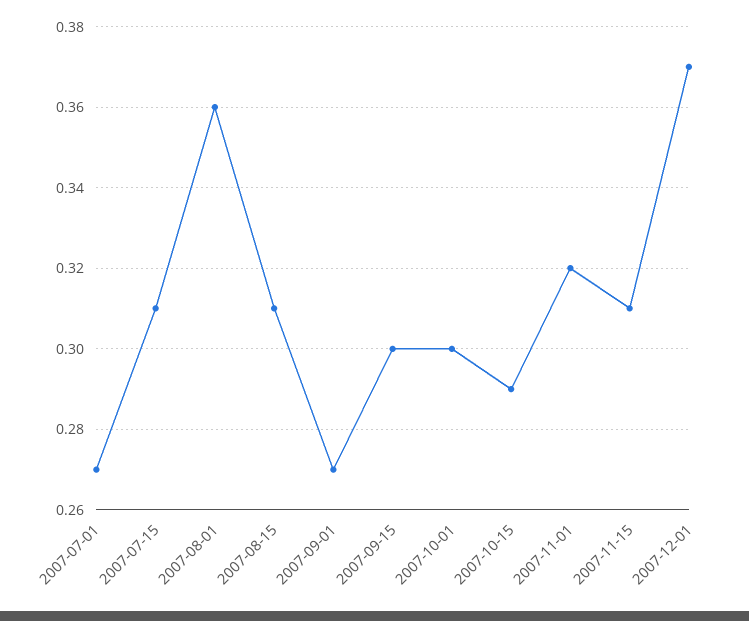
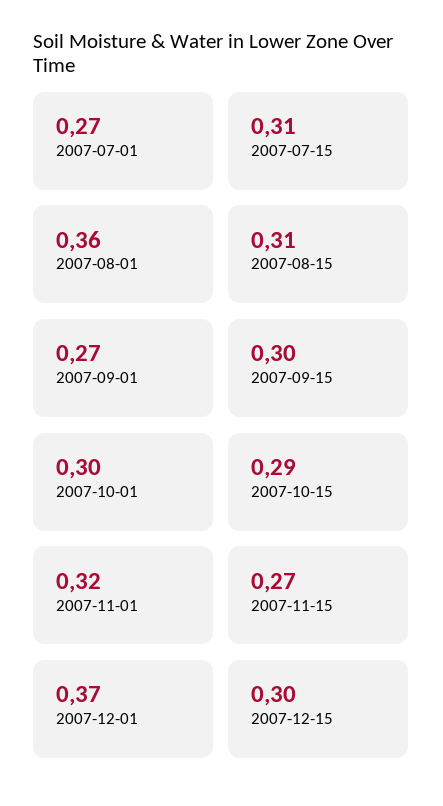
2007-11-15: 0.31 -> 0.27
2007-12-15: none -> 0.3

